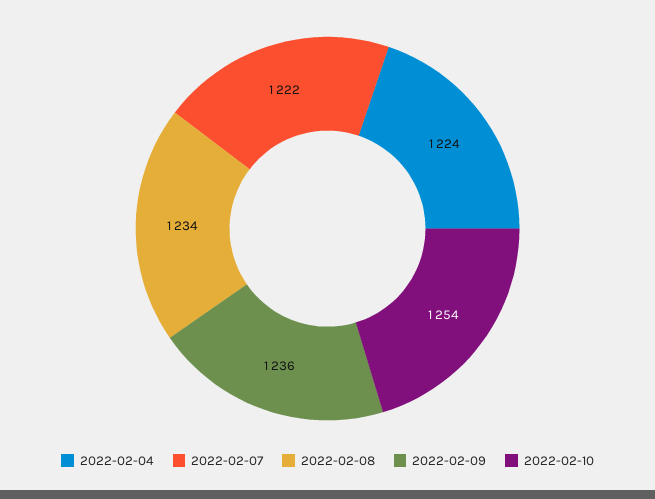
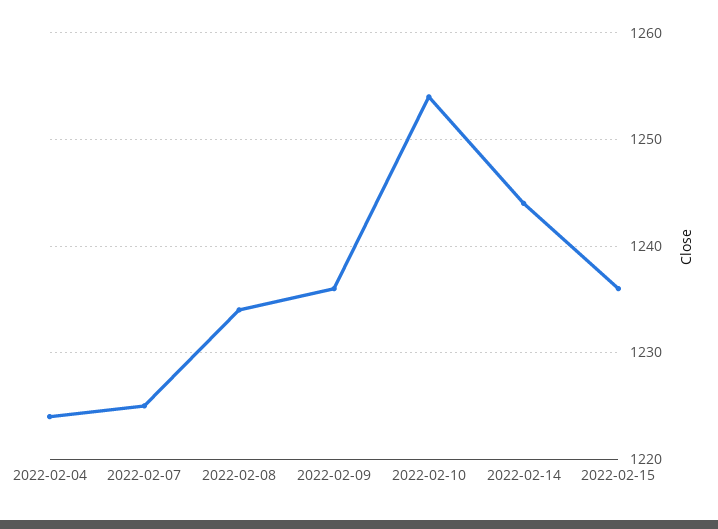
2022-02-07: 1222 -> 1225
2022-02-14: none -> 1244
2022-02-15: none -> 1236

